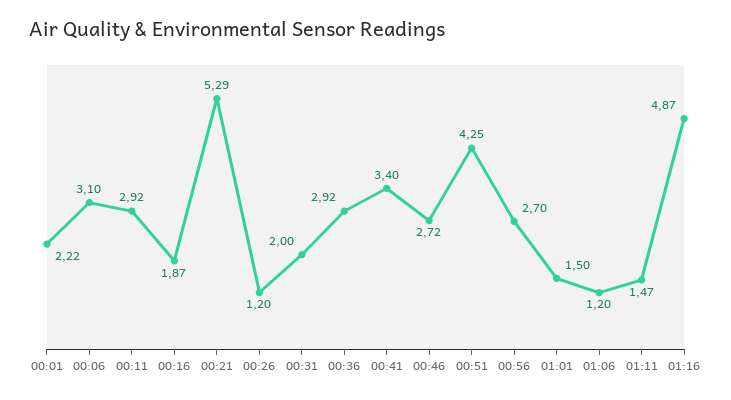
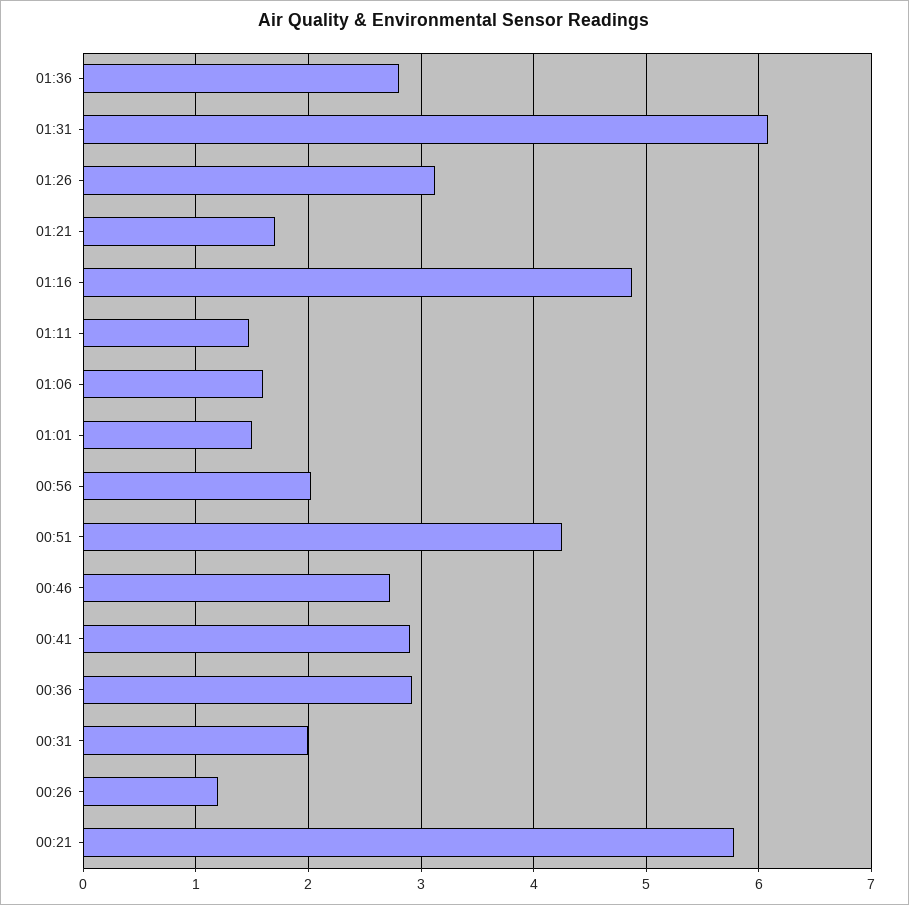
00:01: 2.22 -> none
00:06: 3.1 -> none
00:11: 2.92 -> none
00:16: 1.87 -> none
00:21: 5.29 -> 5.8
00:41: 3.4 -> 2.9
00:56: 2.7 -> 2
01:06: 1.2 -> 1.6
01:36: none -> 2.8
01:31: none -> 6.1
01:26: none -> 3.1
01:21: none -> 1.7

